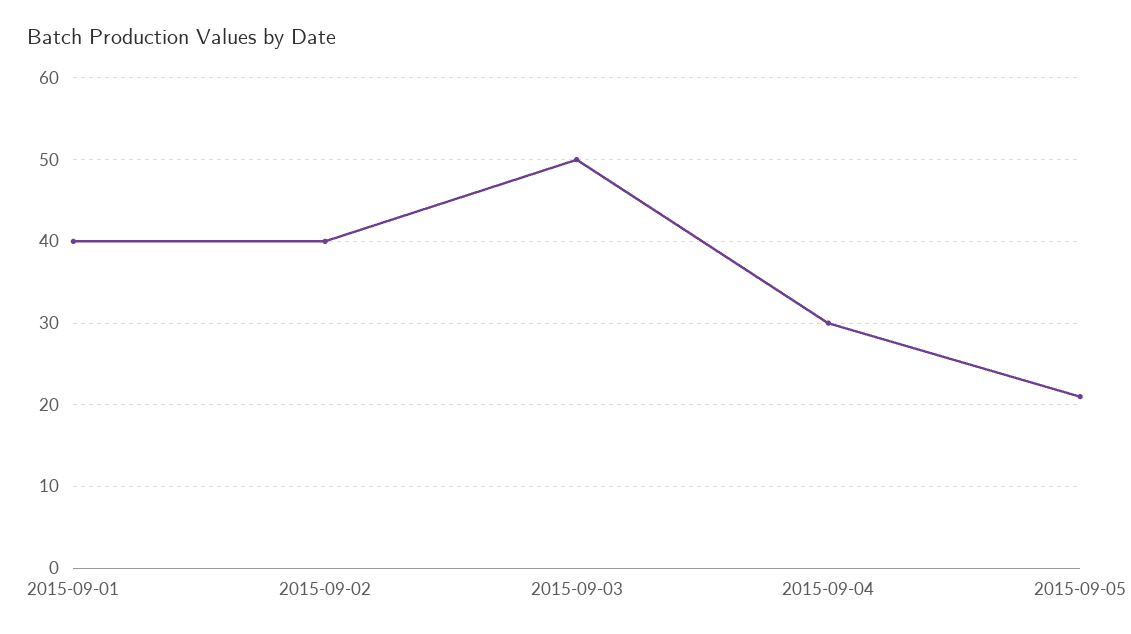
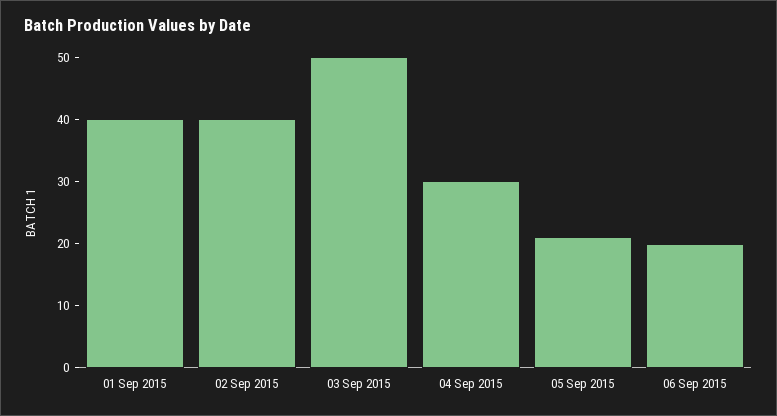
06 Sep 2015: none -> 20

